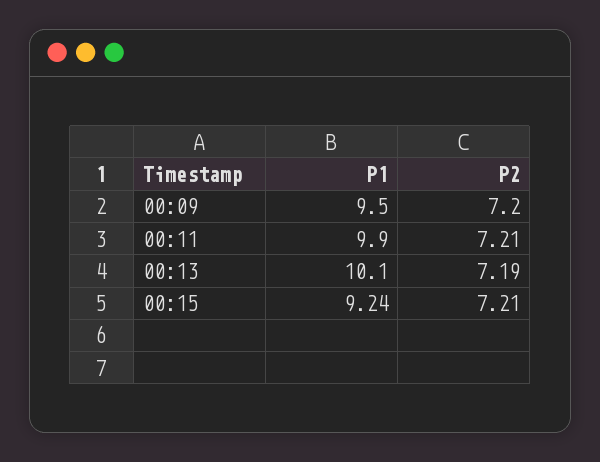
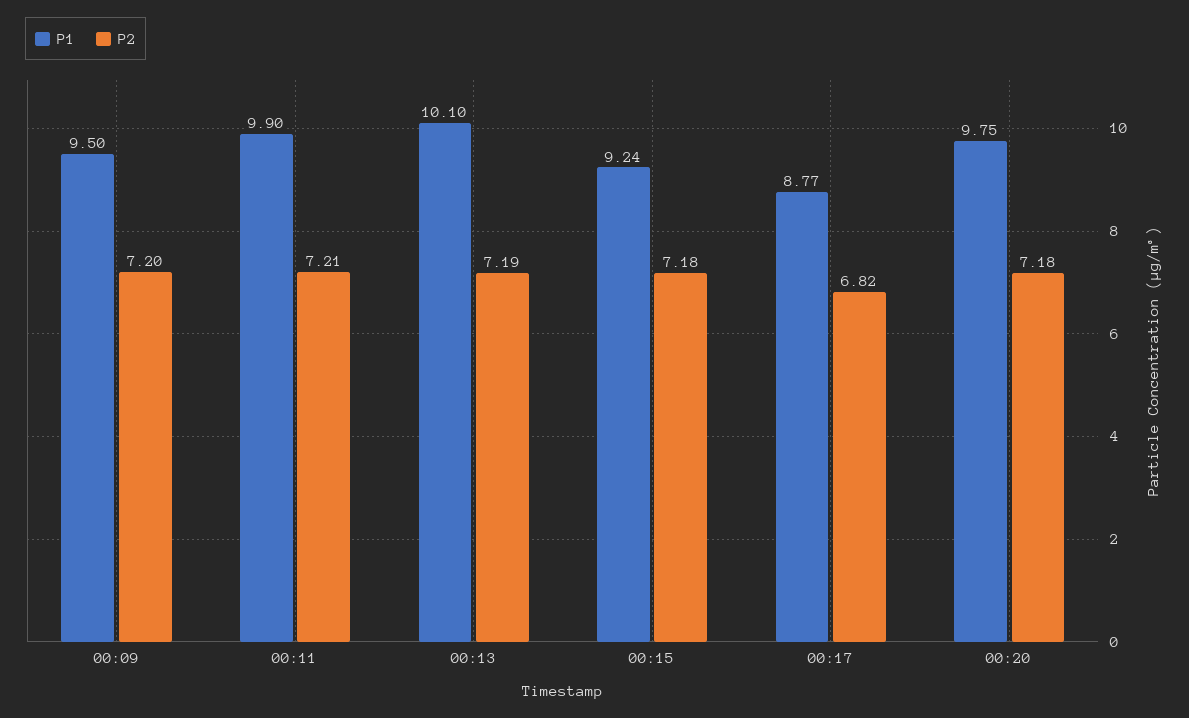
P2, 00:15: 7.21 -> 7.18
P1, 00:17: none -> 8.77
P2, 00:17: none -> 6.82
P1, 00:20: none -> 9.75
P2, 00:20: none -> 7.18

